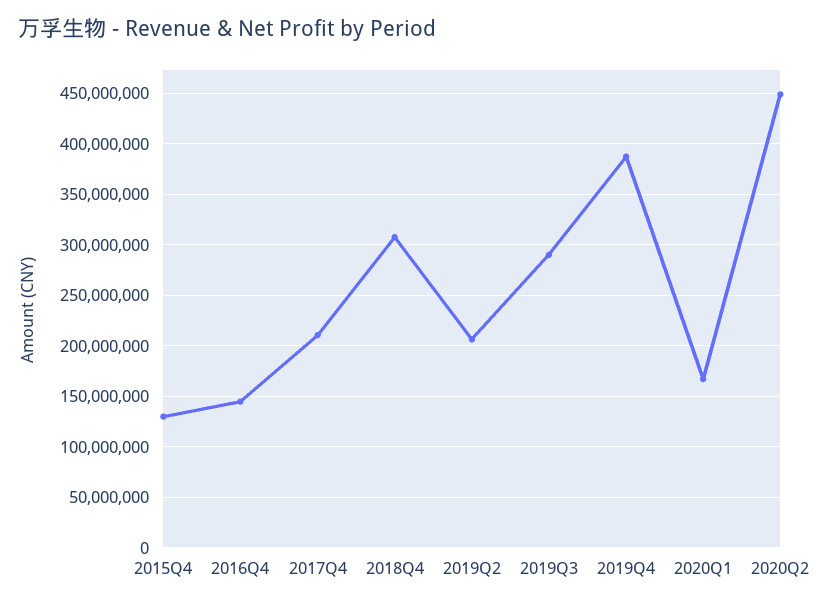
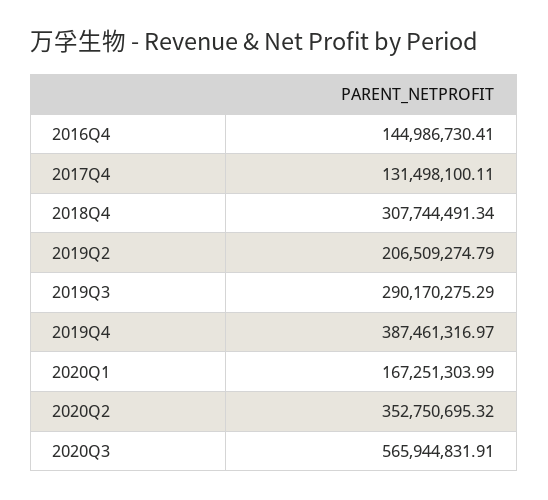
2015Q4: 130000000 -> none
2017Q4: 210000000 -> 131498100.11
2020Q2: 450000000 -> 352750695.32
2020Q3: none -> 565944831.91

